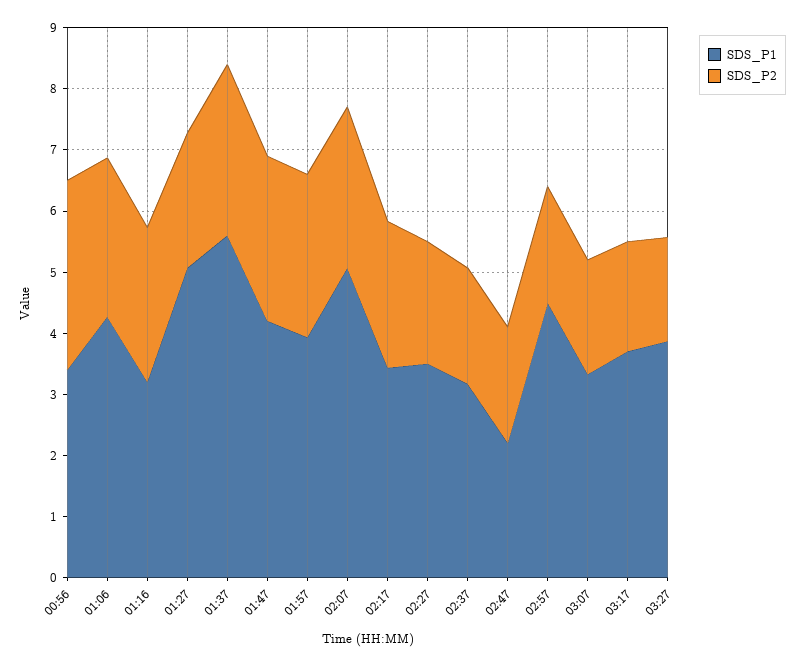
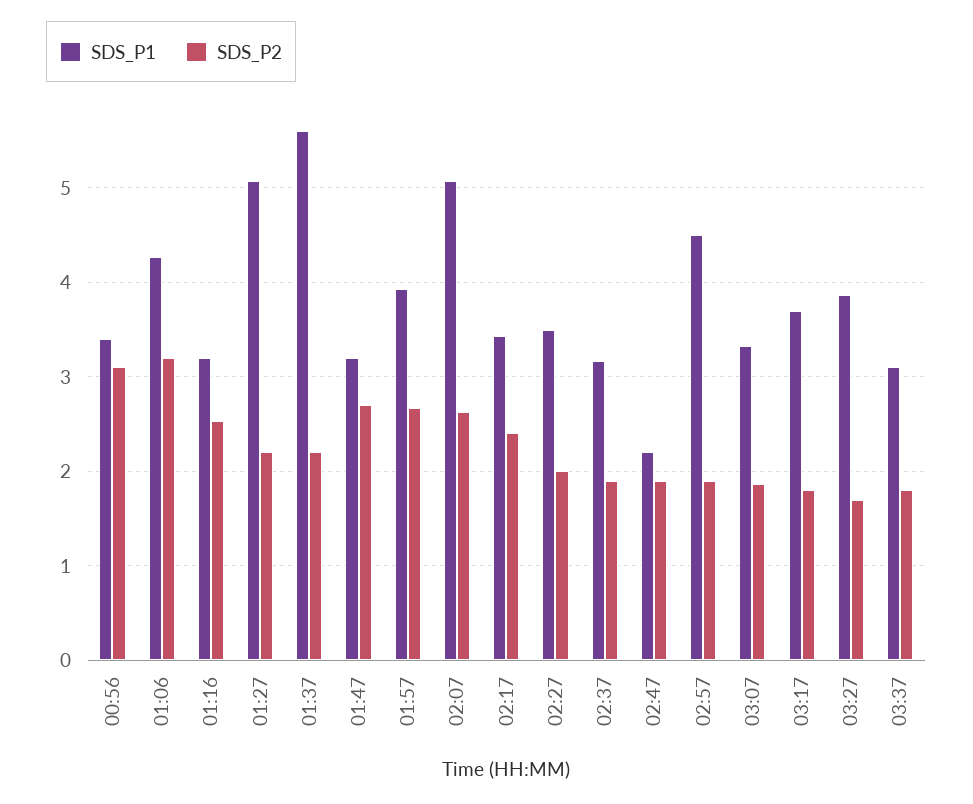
SDS_P2, 01:06: 2.6 -> 3.2
SDS_P2, 01:37: 2.8 -> 2.2
SDS_P1, 01:47: 4.2 -> 3.2
SDS_P1, 03:37: none -> 3.1
SDS_P2, 03:37: none -> 1.8

